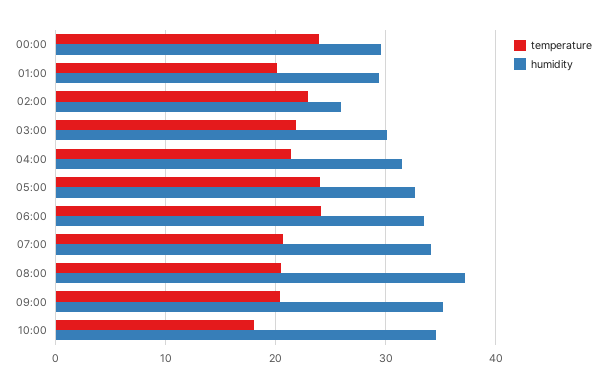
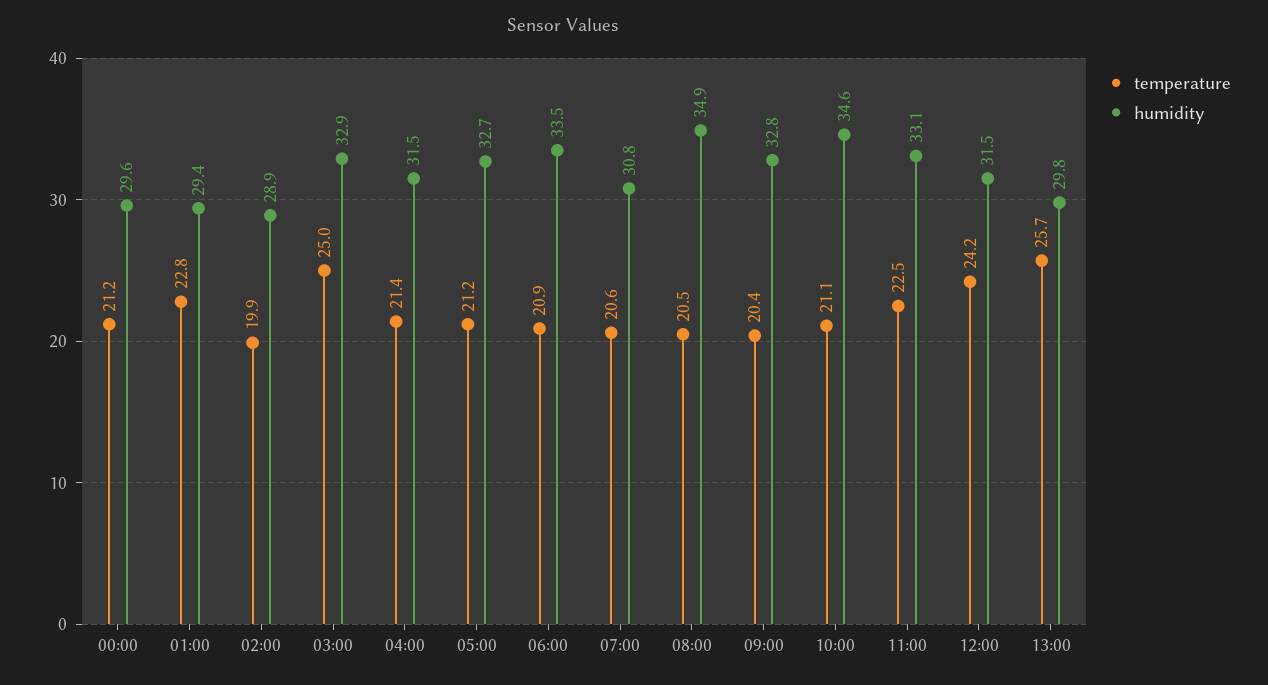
temperature, 00:00: 24 -> 21.2
temperature, 01:00: 20 -> 22.8
temperature, 02:00: 23 -> 19.9
humidity, 02:00: 26 -> 28.9
temperature, 03:00: 22 -> 25
humidity, 03:00: 30 -> 32.9
temperature, 05:00: 24 -> 21.2
temperature, 06:00: 24 -> 20.9
humidity, 07:00: 34 -> 30.8
humidity, 08:00: 37 -> 34.9
humidity, 09:00: 35 -> 32.8
temperature, 10:00: 18 -> 21.1
temperature, 11:00: none -> 22.5
humidity, 11:00: none -> 33.1
temperature, 12:00: none -> 24.2
humidity, 12:00: none -> 31.5
temperature, 13:00: none -> 25.7
humidity, 13:00: none -> 29.8

